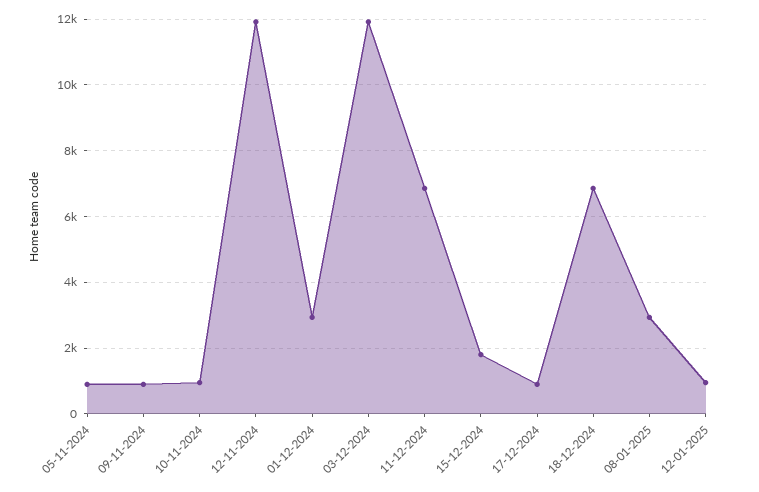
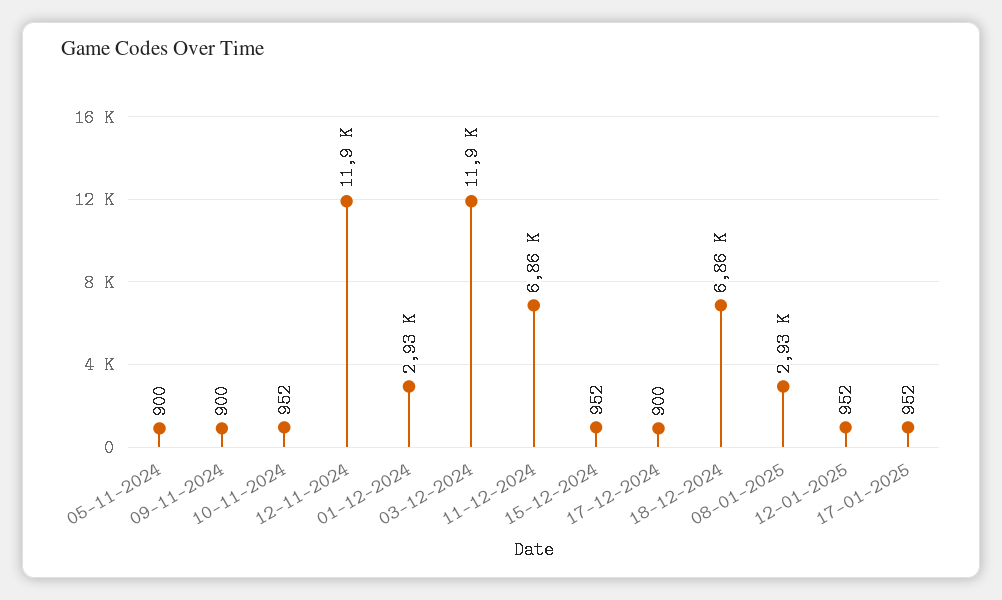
15-12-2024: 1800 -> 952
17-01-2025: none -> 952

